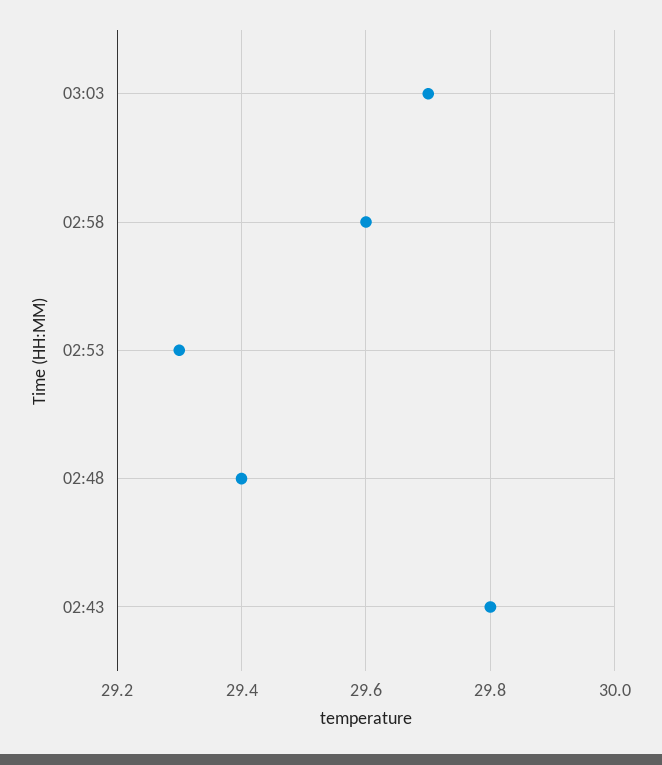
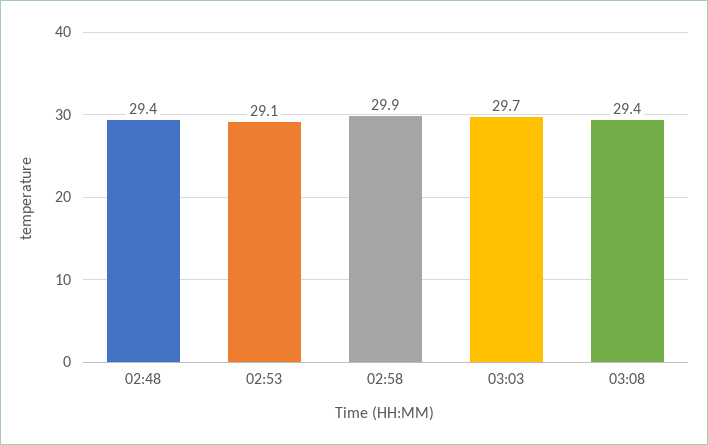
02:58: 29.6 -> 29.9
02:53: 29.3 -> 29.1
02:43: 29.8 -> none
03:08: none -> 29.4

